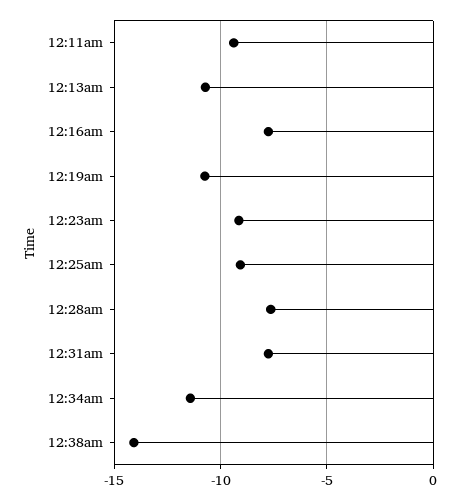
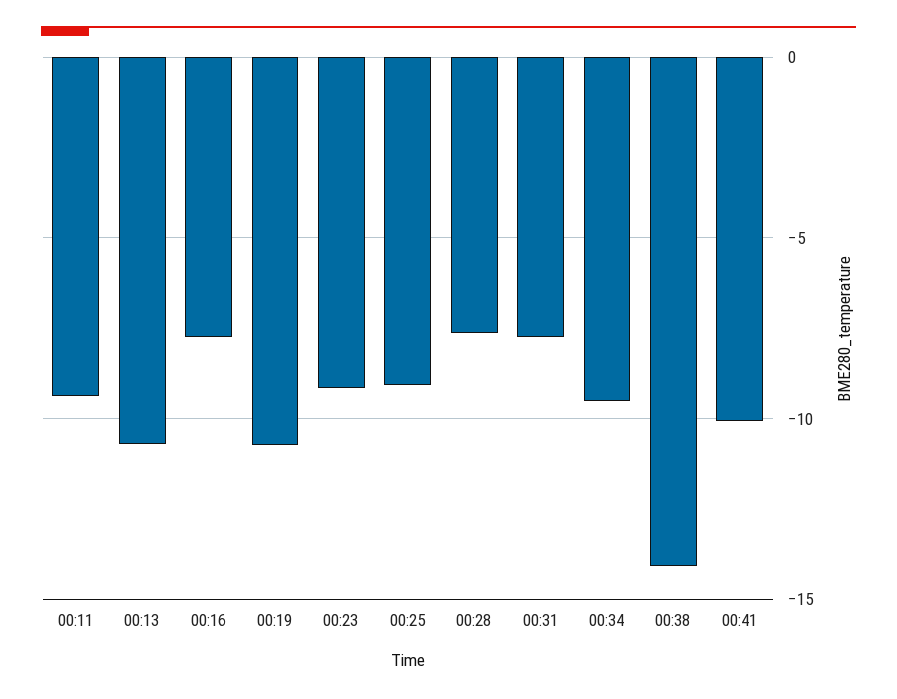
12:34am: -11.5 -> -9.5
00:41: none -> -10

